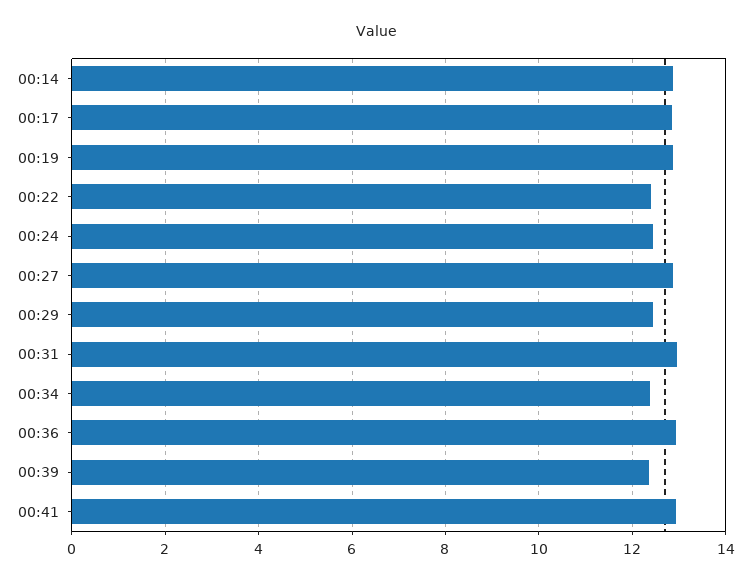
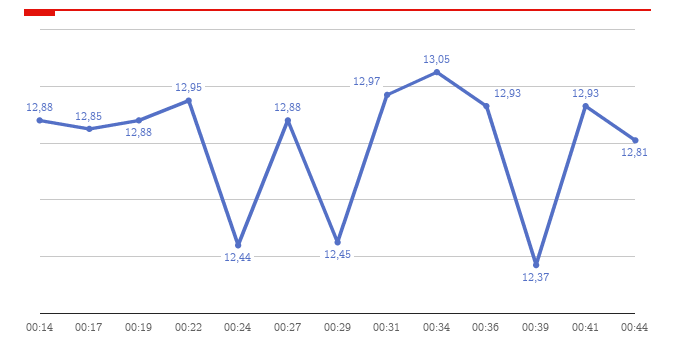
00:22: 12.4 -> 12.95
00:34: 12.4 -> 13.05
00:44: none -> 12.81

